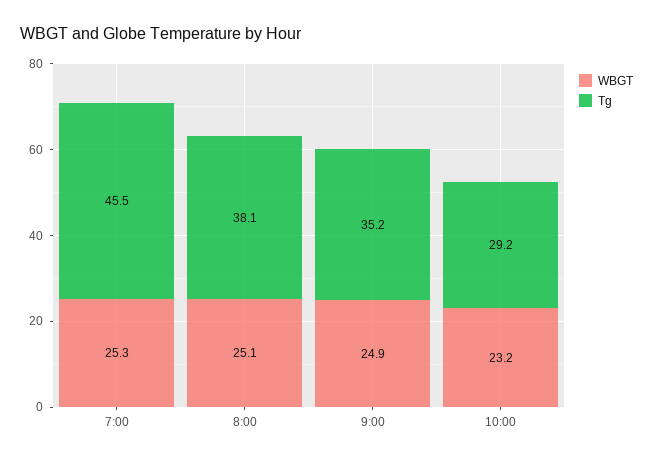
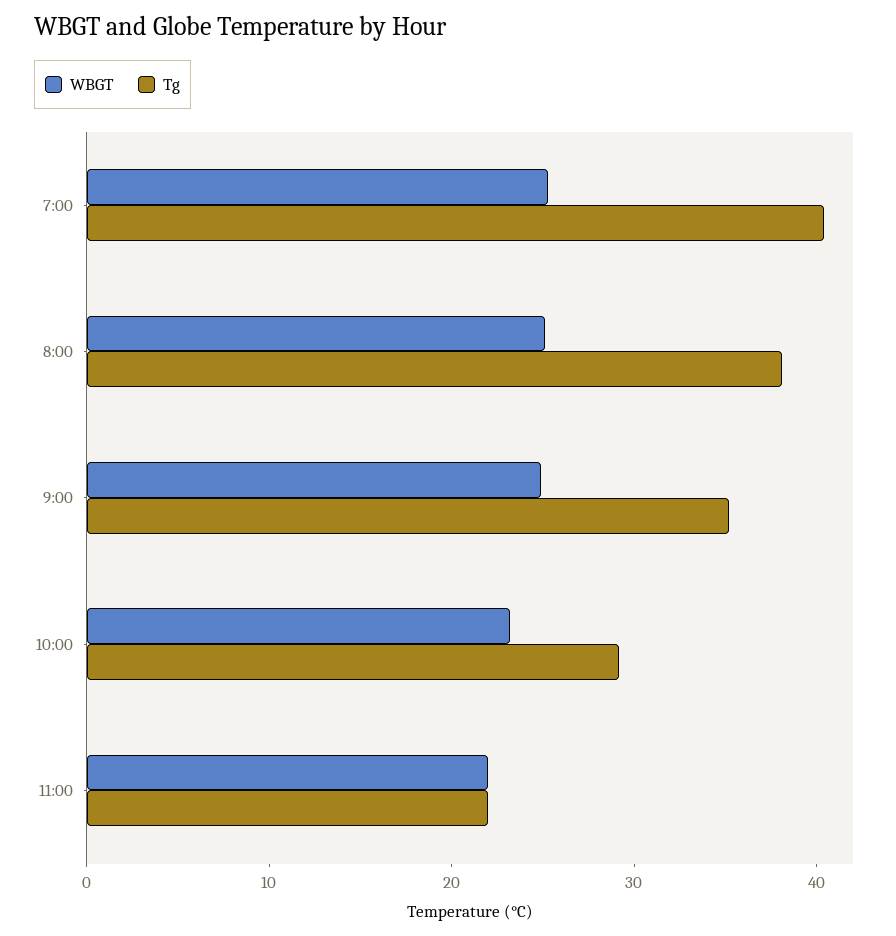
Tg, 7:00: 45.5 -> 40
WBGT, 11:00: none -> 22
Tg, 11:00: none -> 22

